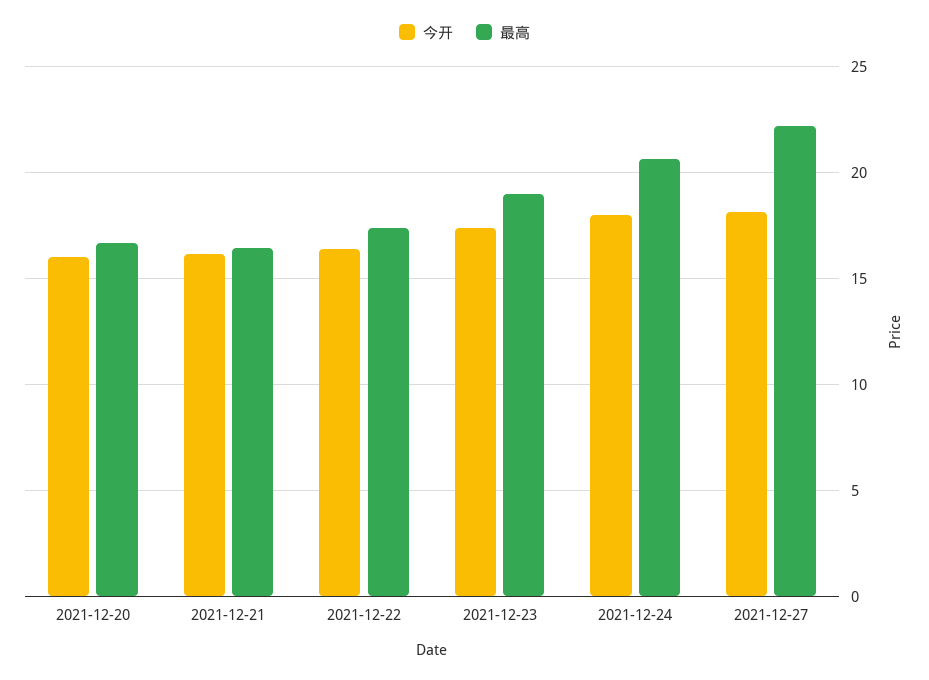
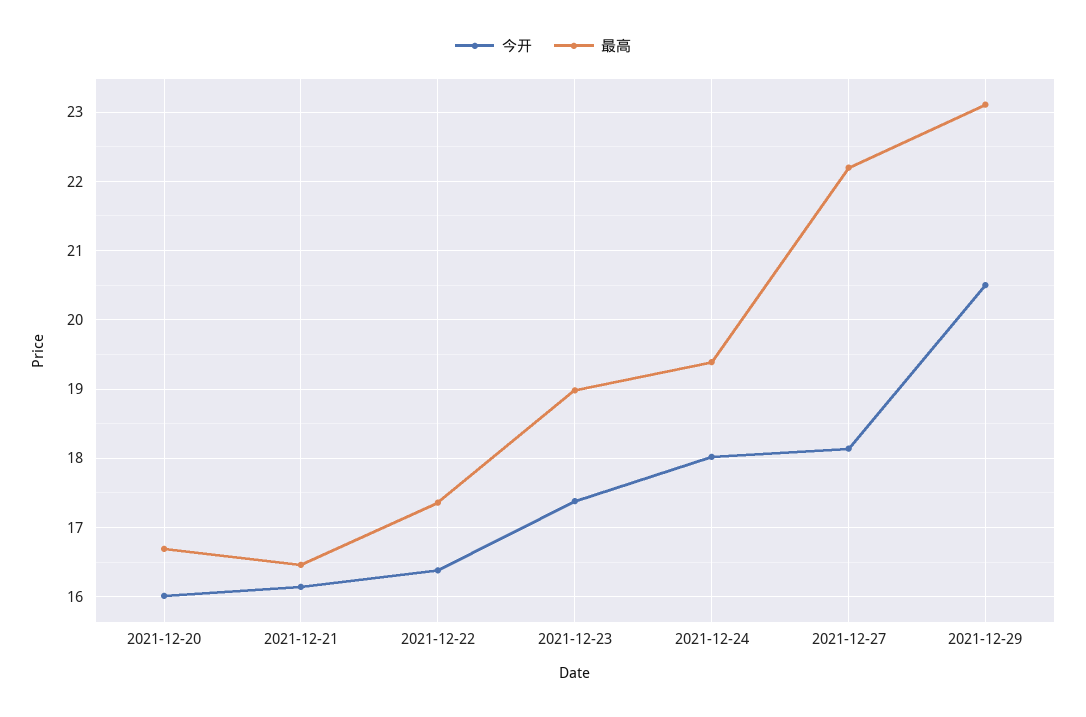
最高, 2021-12-24: 20.5 -> 19.4
今开, 2021-12-29: none -> 20.5
最高, 2021-12-29: none -> 23.1

